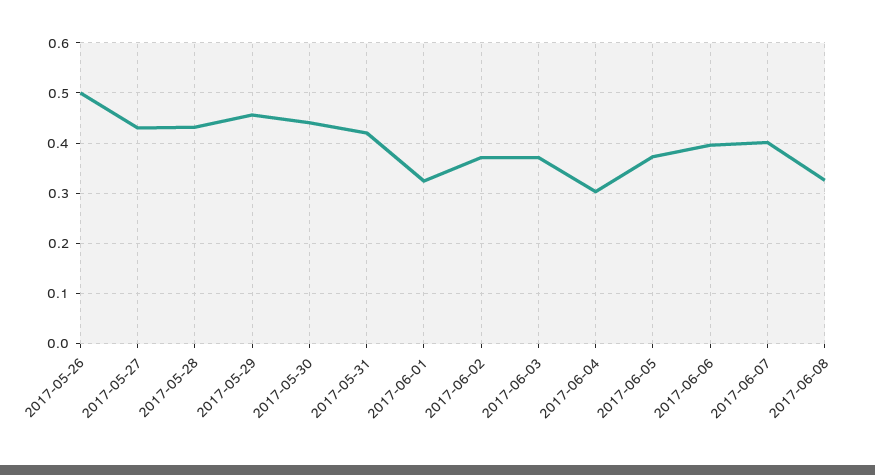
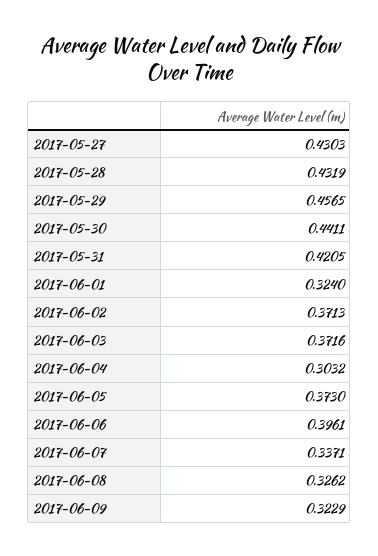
2017-05-26: 0.5 -> none
2017-06-07: 0.4 -> 0.3371
2017-06-09: none -> 0.3229

